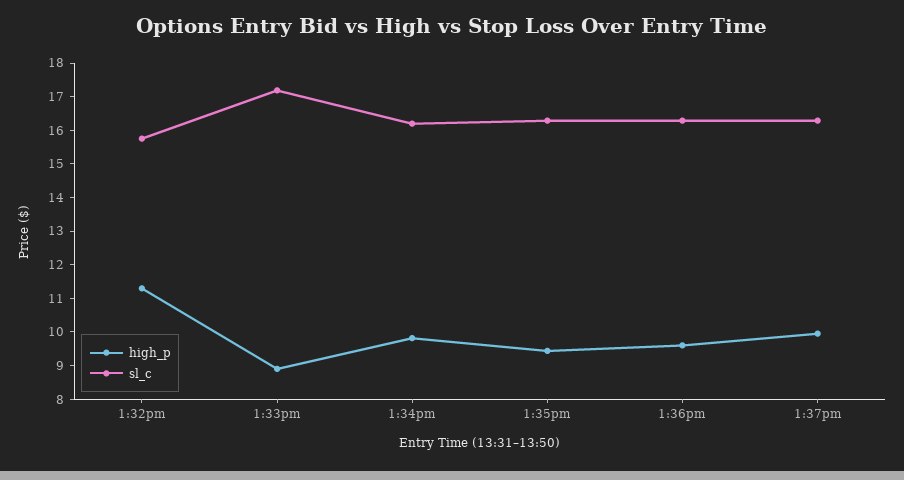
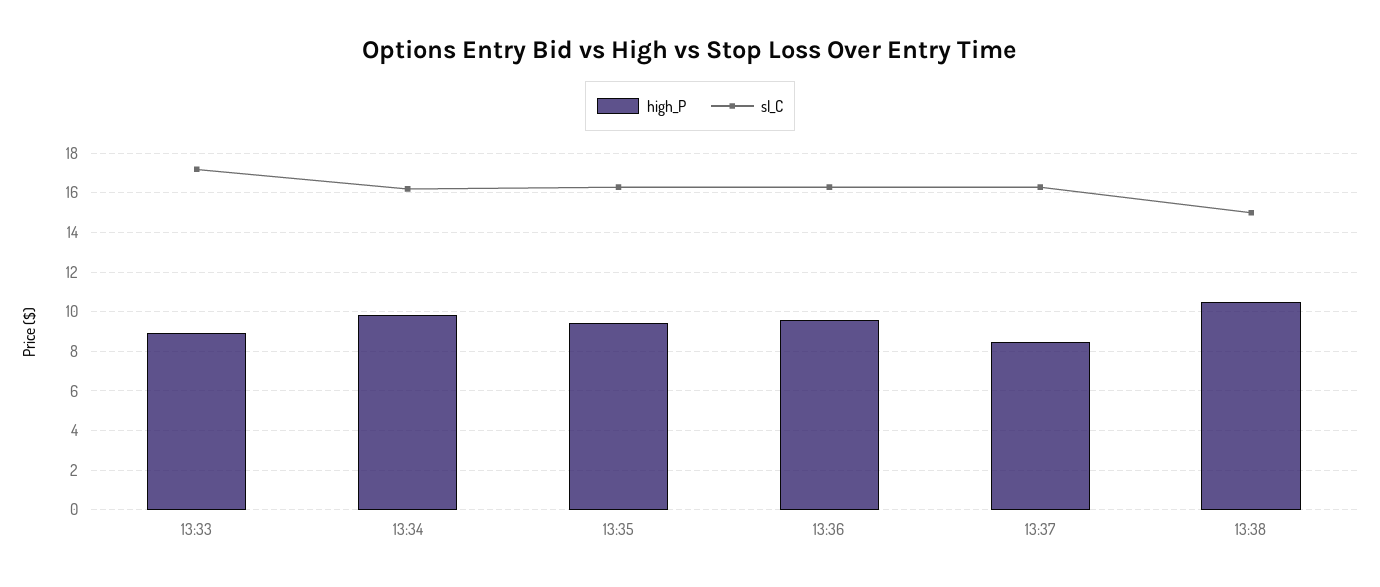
high_p, 1:32pm: 11.25 -> none
sl_c, 1:32pm: 15.75 -> none
high_p, 1:37pm: 10 -> 8.5
high_p, 13:38: none -> 10.5
sl_c, 13:38: none -> 15

